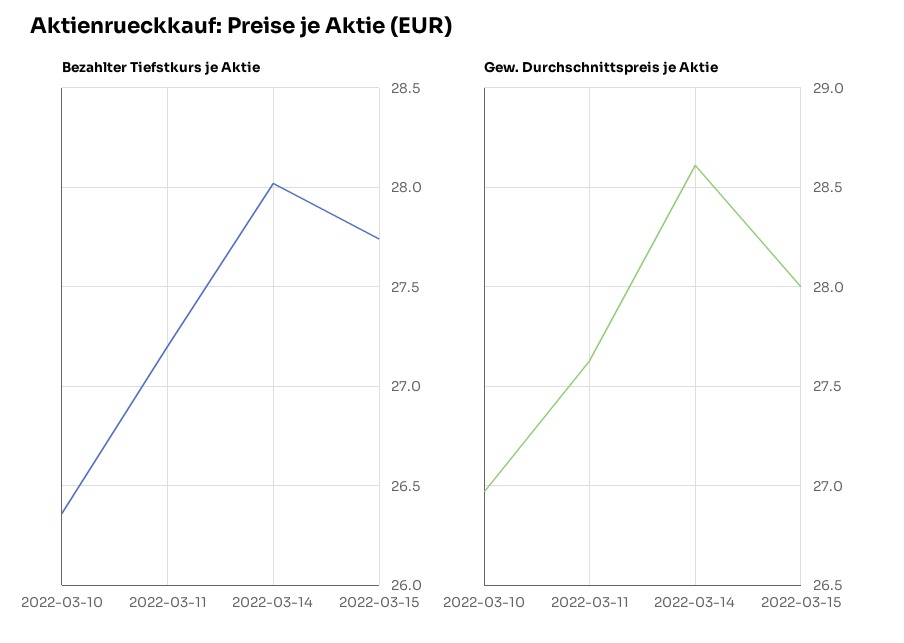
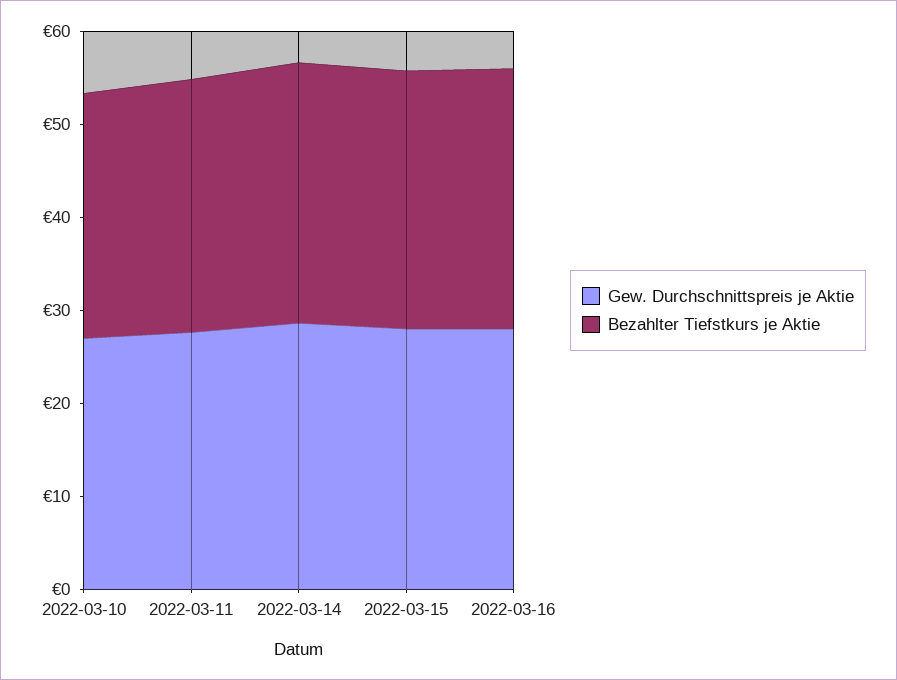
Gew. Durchschnittspreis je Aktie, 2022-03-16: none -> 28
Bezahlter Tiefstkurs je Aktie, 2022-03-16: none -> 28

